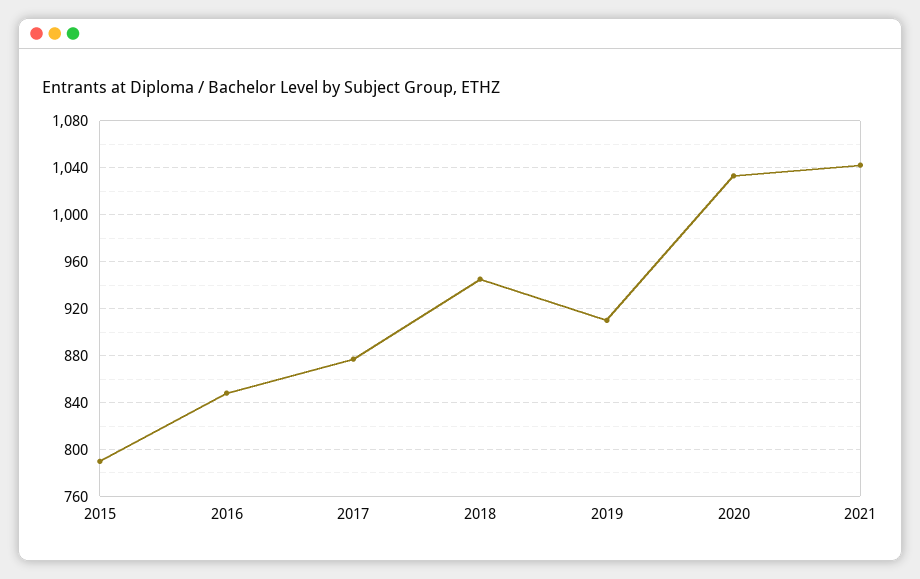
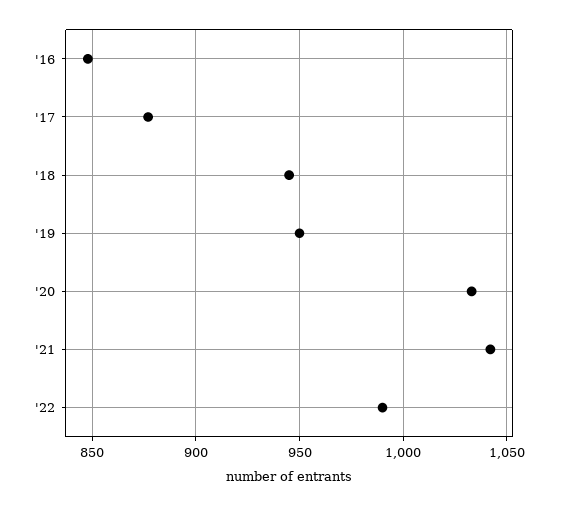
2015: 790 -> none
2019: 910 -> 950
'22: none -> 990

